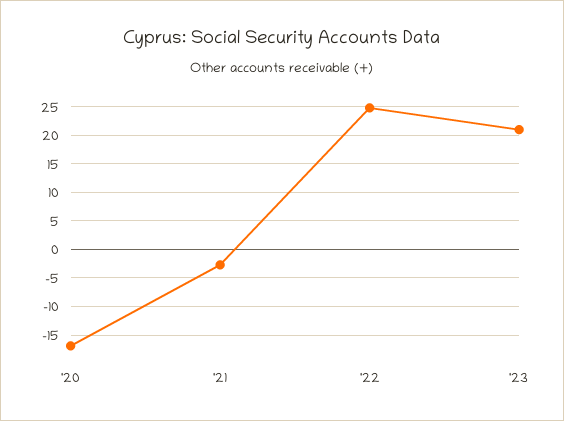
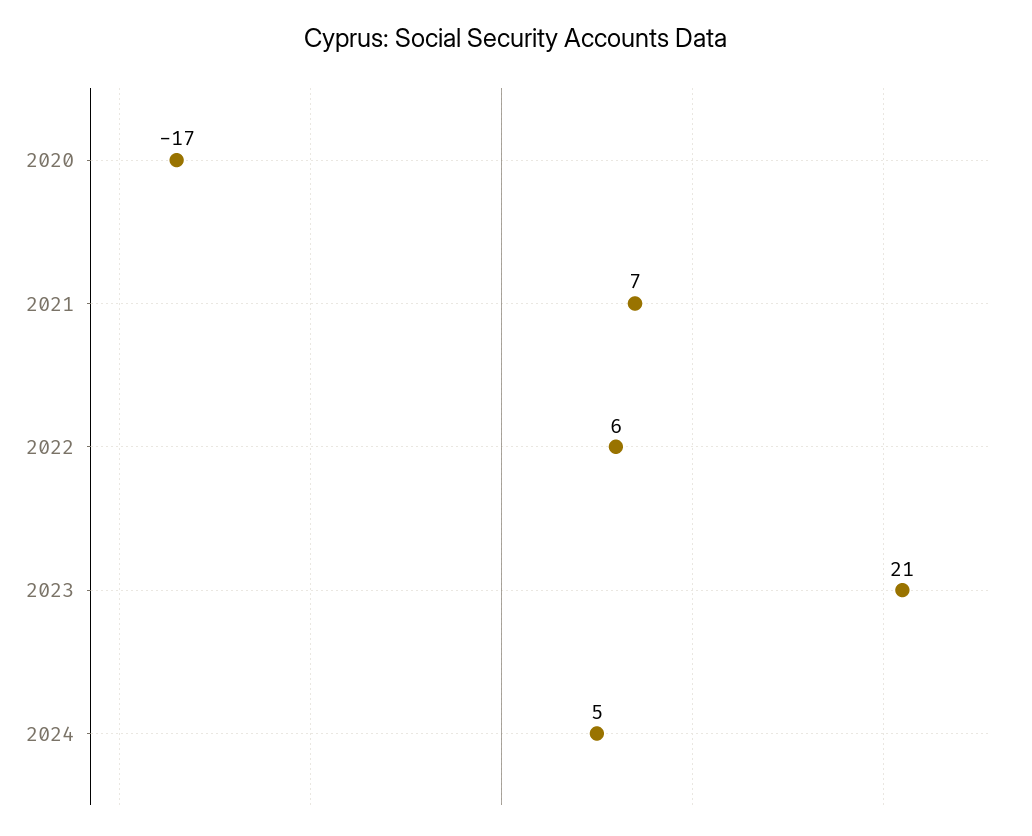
'21: -2.5 -> 7
'22: 25 -> 6
2024: none -> 5

